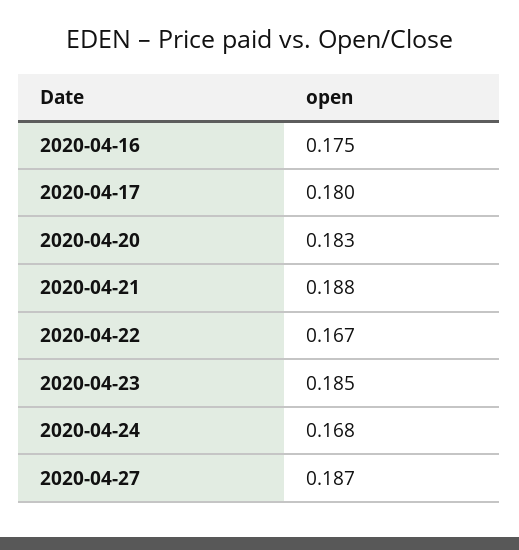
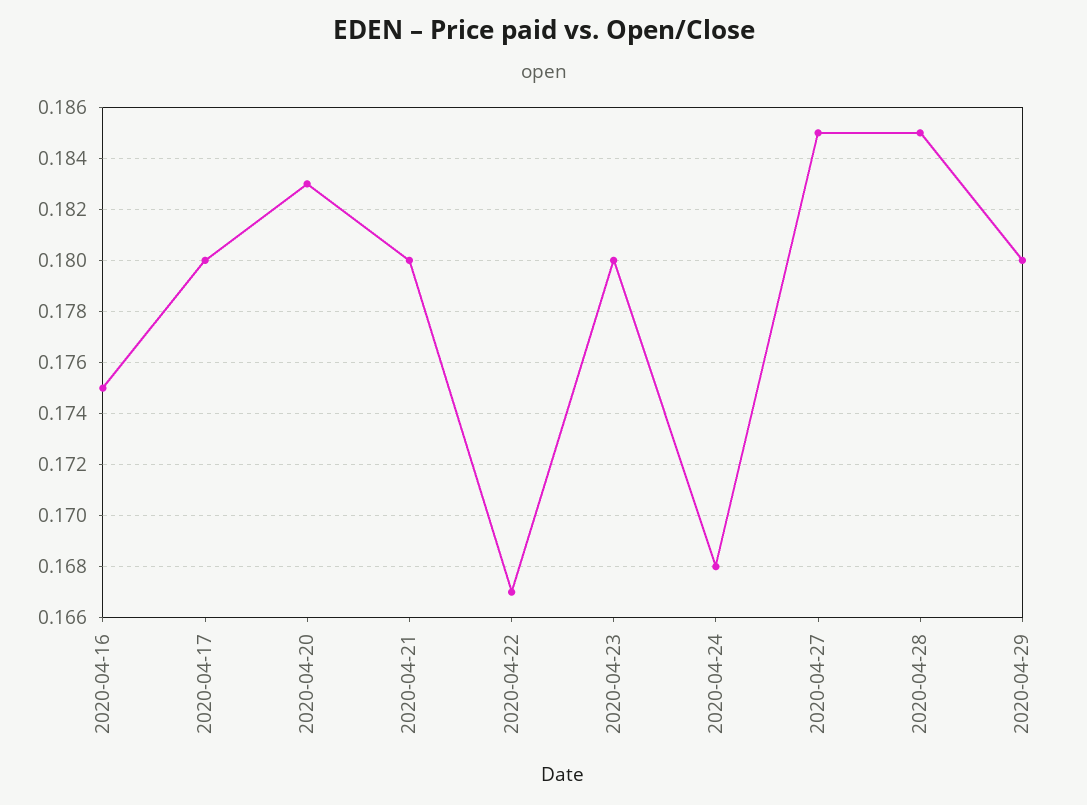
2020-04-21: 0.188 -> 0.18
2020-04-23: 0.185 -> 0.18
2020-04-27: 0.187 -> 0.185
2020-04-28: none -> 0.185
2020-04-29: none -> 0.18

